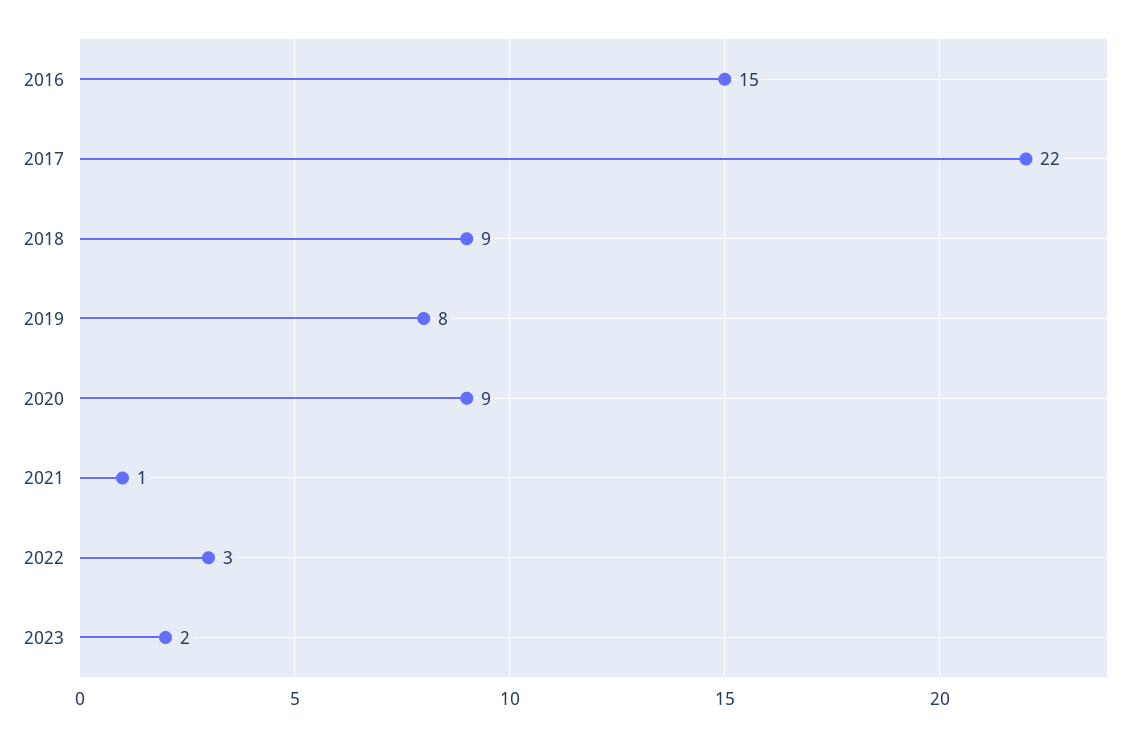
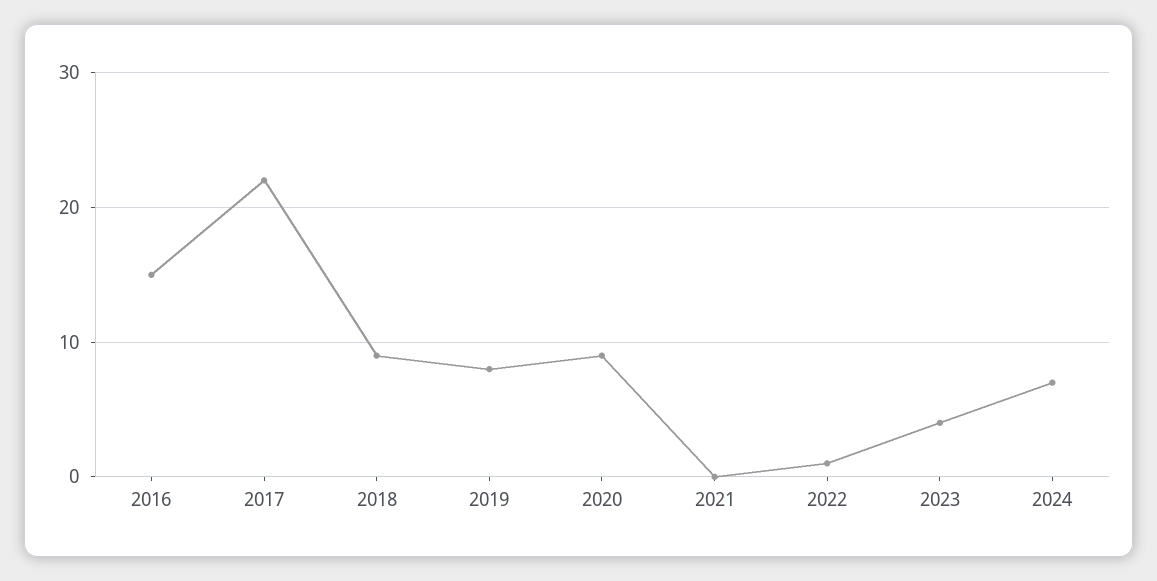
2021: 1 -> 0
2022: 3 -> 1
2023: 2 -> 4
2024: none -> 7

